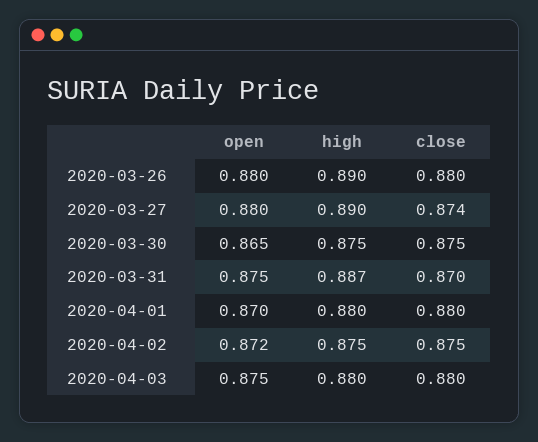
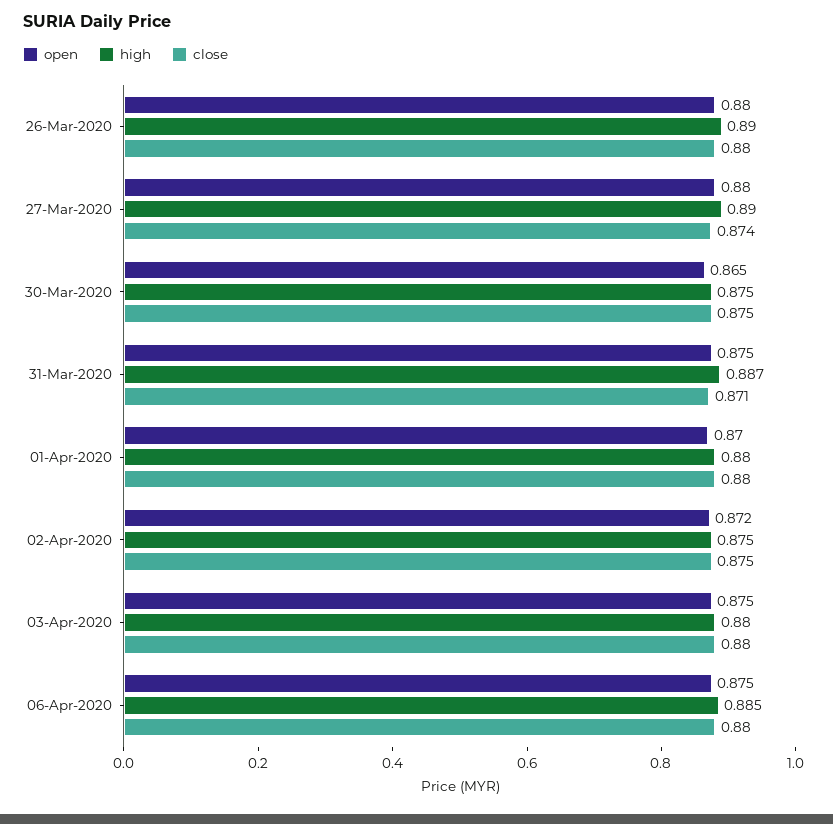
close, 2020-03-31: 0.87 -> 0.871
open, 06-Apr-2020: none -> 0.875
high, 06-Apr-2020: none -> 0.885
close, 06-Apr-2020: none -> 0.88

